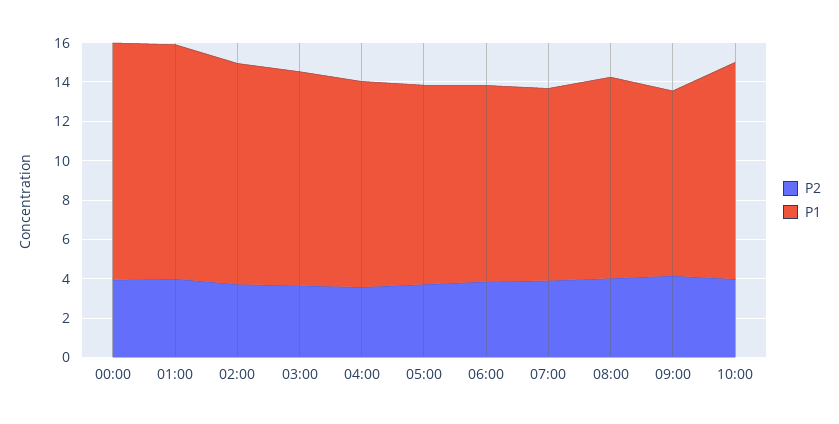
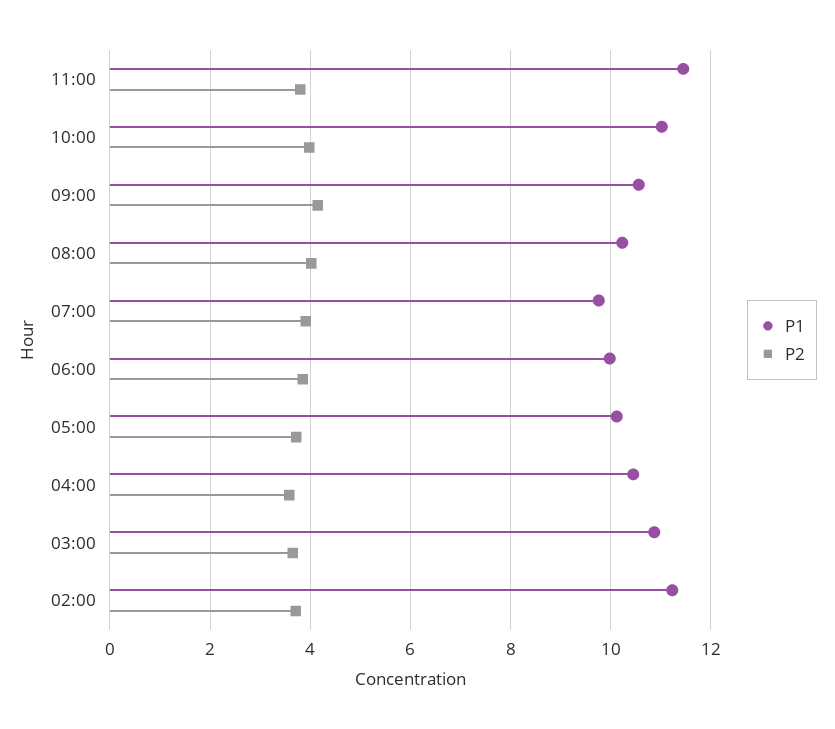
P2, 00:00: 4 -> none
P1, 00:00: 12 -> none
P2, 01:00: 4 -> none
P1, 01:00: 12 -> none
P1, 09:00: 9.5 -> 10.6
P1, 11:00: none -> 11.4
P2, 11:00: none -> 3.8

